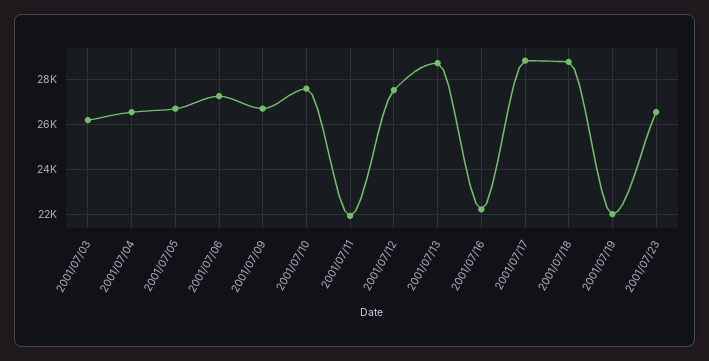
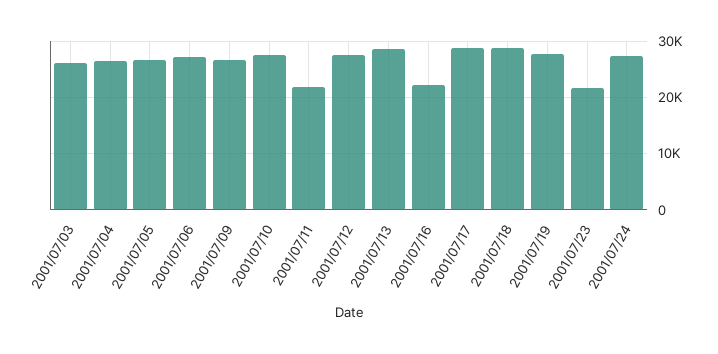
2001/07/19: 22000 -> 28000
2001/07/23: 26500 -> 22000
2001/07/24: none -> 28000

